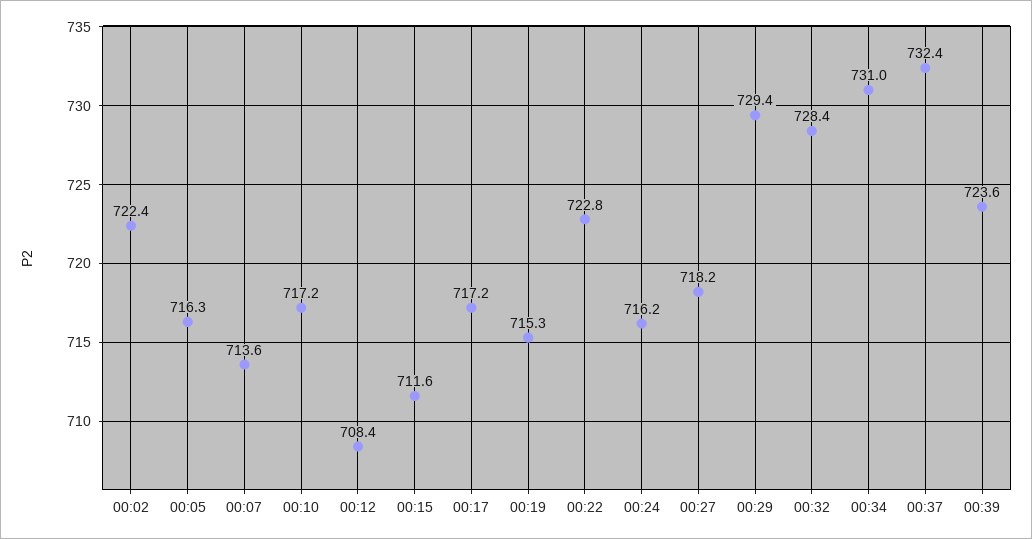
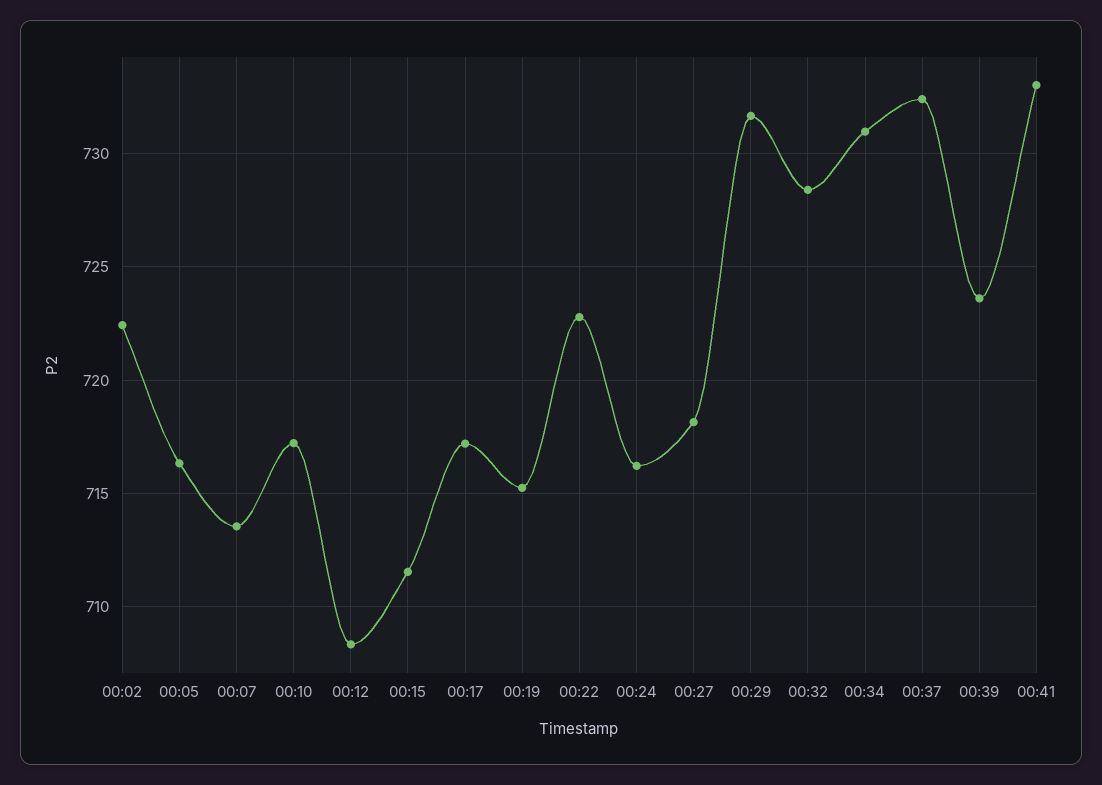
00:29: 729.4 -> 731.5
00:41: none -> 733

